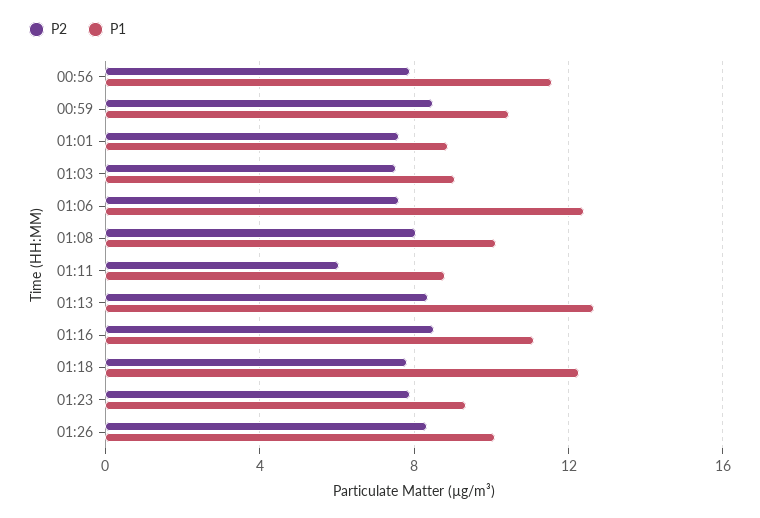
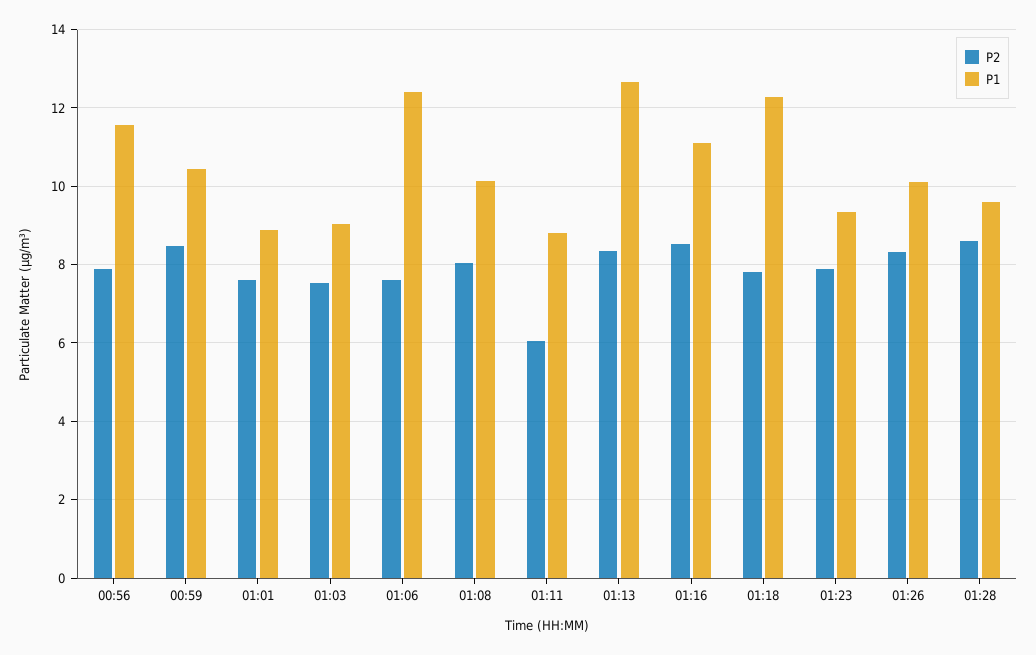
P2, 01:28: none -> 8.6
P1, 01:28: none -> 9.6

